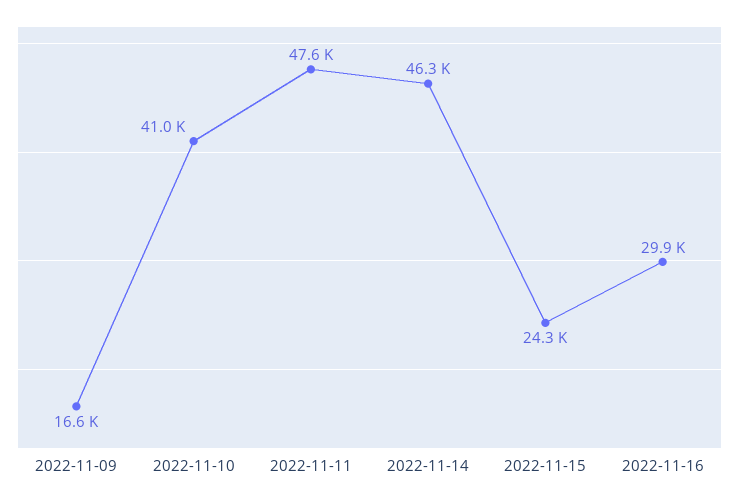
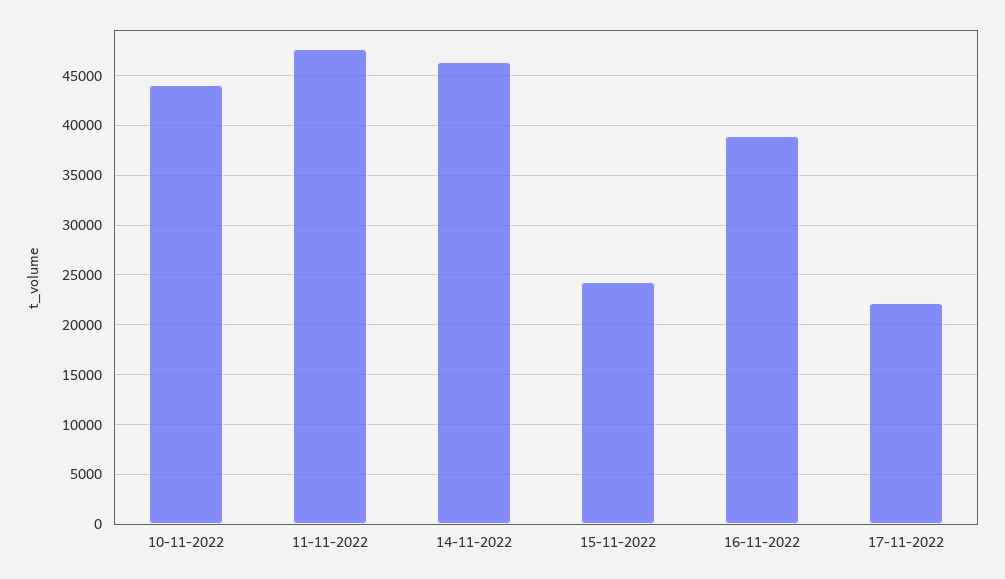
2022-11-09: 16600 -> none
2022-11-10: 41000 -> 44000
2022-11-16: 29900 -> 39000
17-11-2022: none -> 22000

